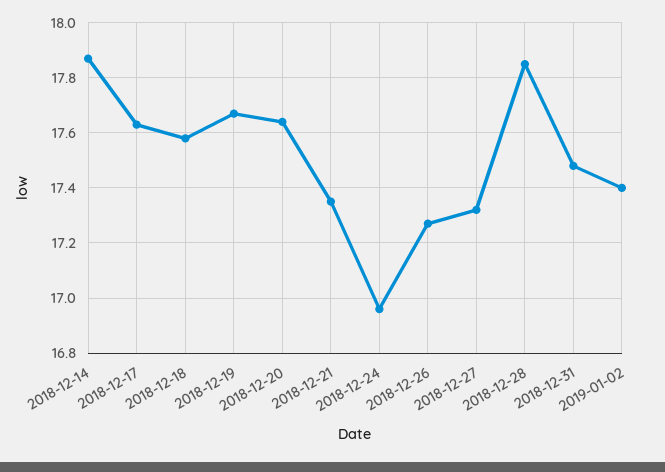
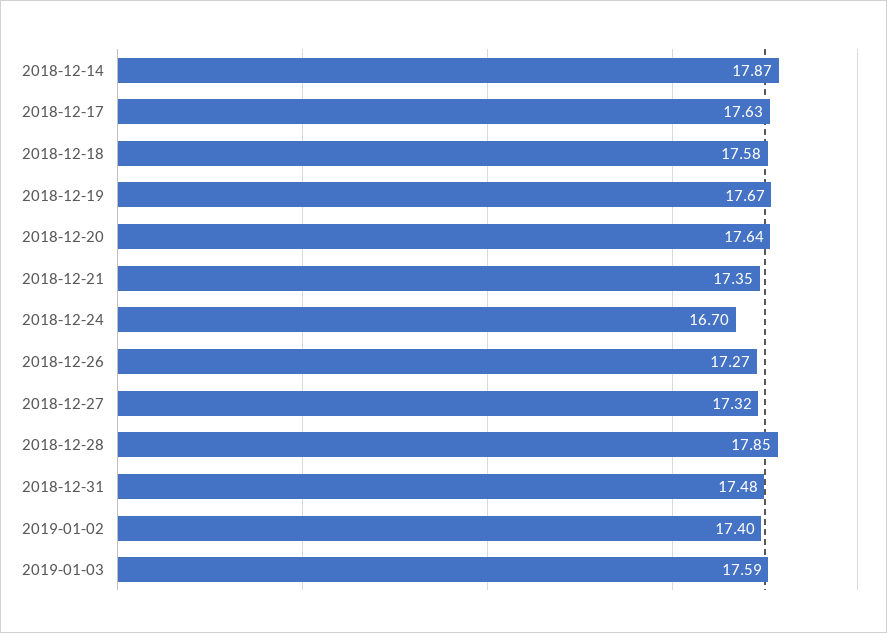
2018-12-24: 16.95 -> 16.7
2019-01-03: none -> 17.59

